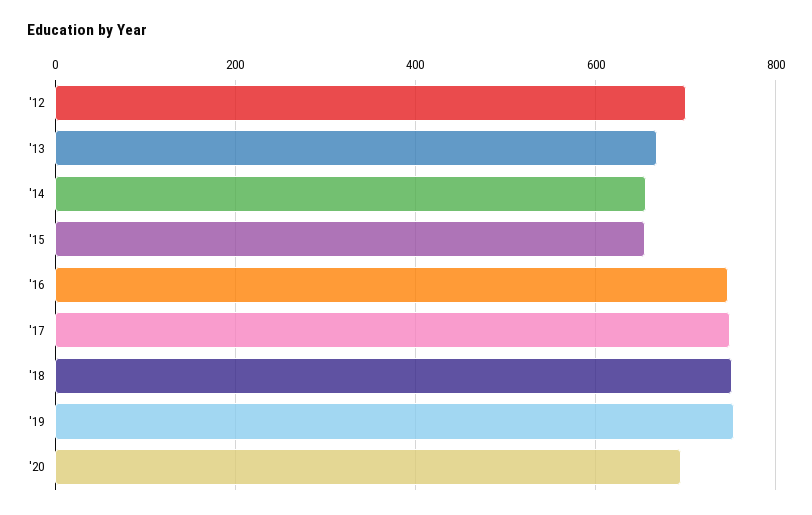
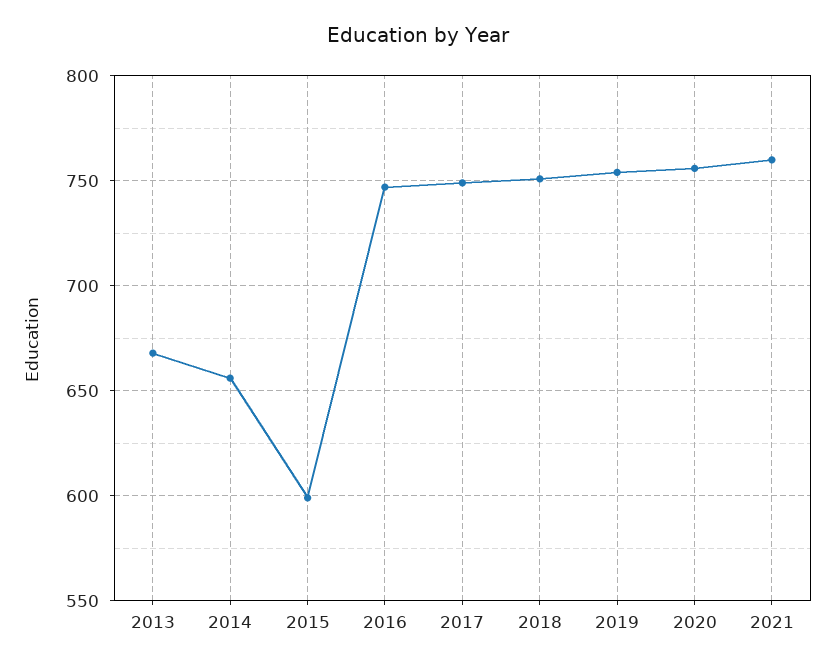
'12: 700 -> none
'15: 660 -> 600
'20: 700 -> 755
2021: none -> 760

